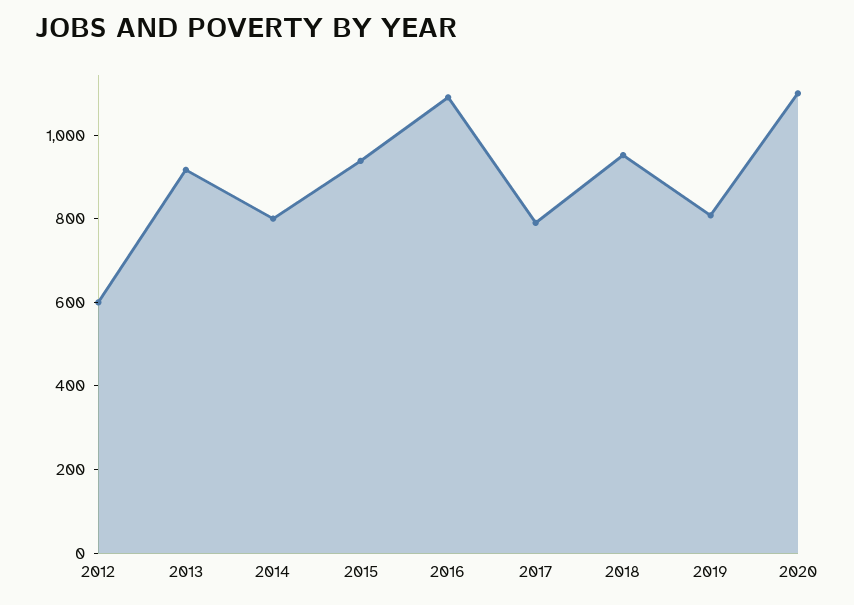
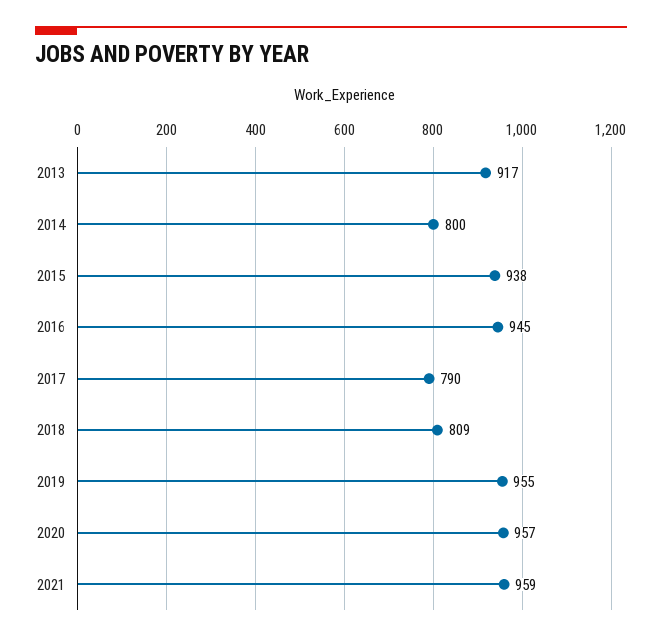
2012: 600 -> none
2016: 1100 -> 945
2018: 950 -> 809
2019: 800 -> 955
2020: 1100 -> 957
2021: none -> 959

